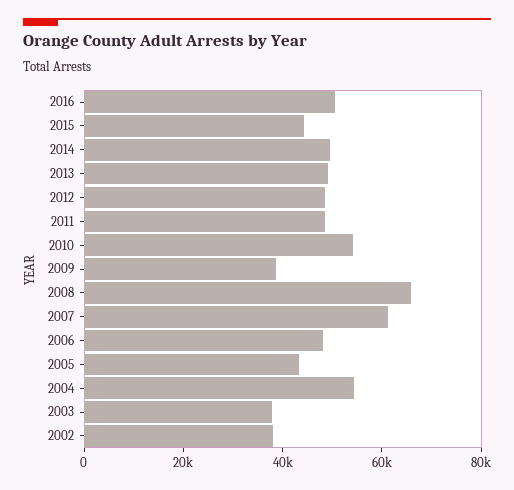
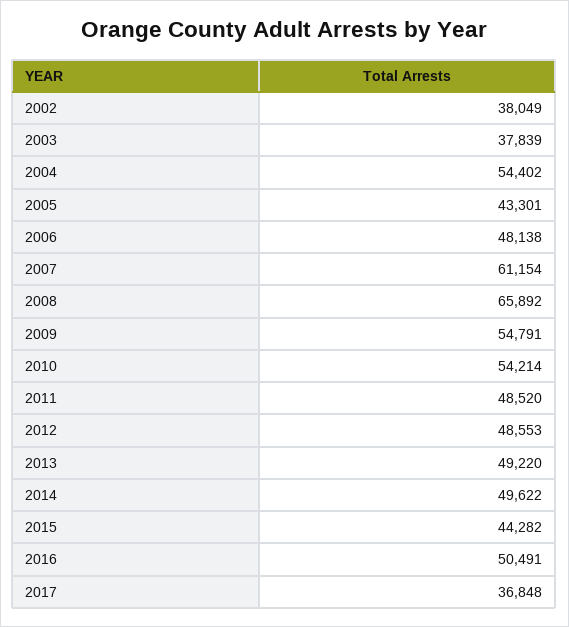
2009: 40000 -> 54791
2017: none -> 36848

